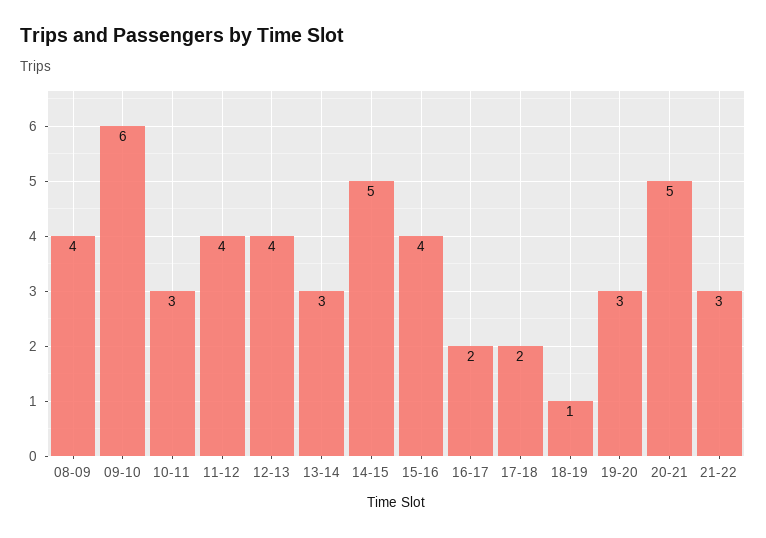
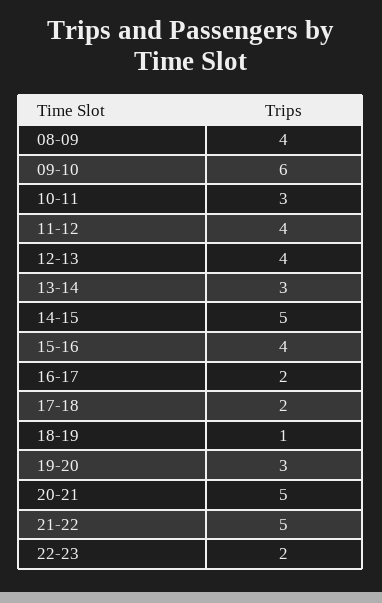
21-22: 3 -> 5
22-23: none -> 2

